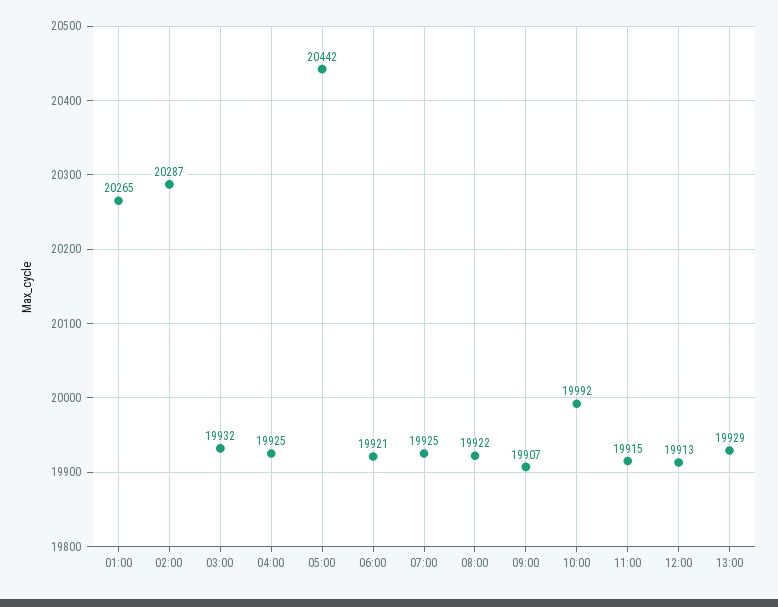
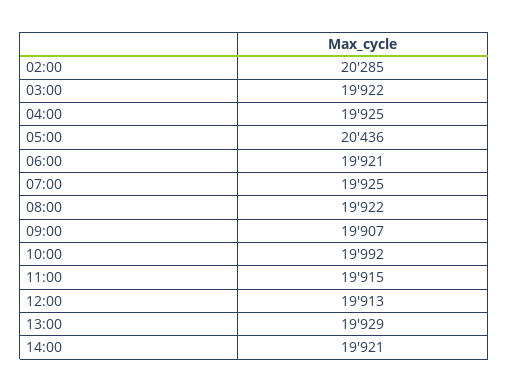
01:00: 20265 -> none
02:00: 20287 -> 20285
03:00: 19932 -> 19922
05:00: 20442 -> 20436
14:00: none -> 19921

